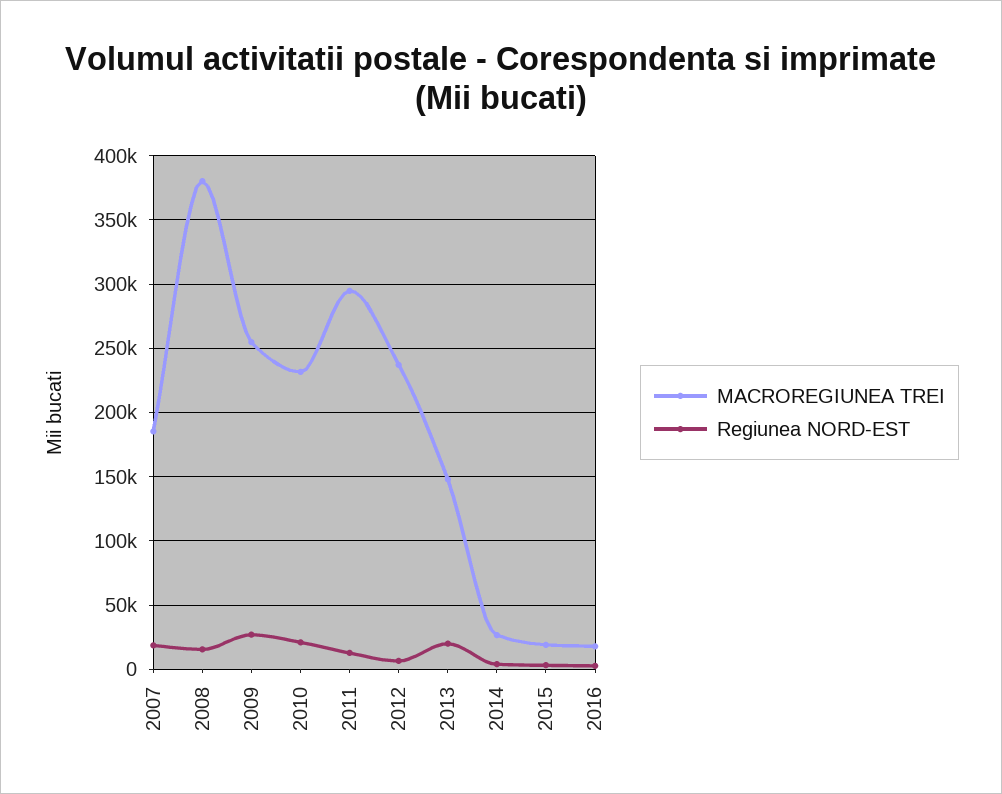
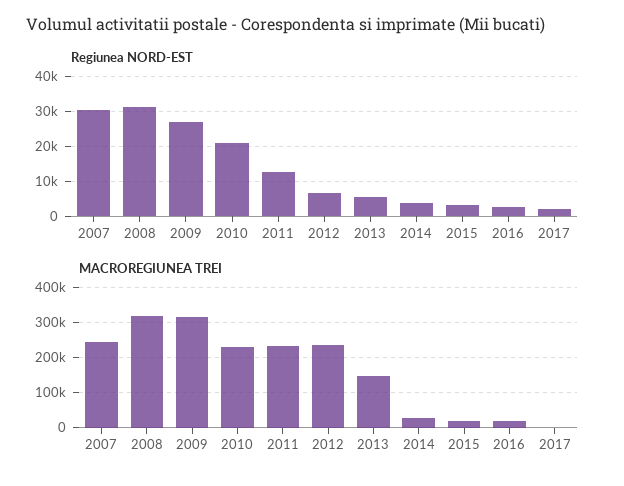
MACROREGIUNEA TREI, 2007: 185000 -> 240000
Regiunea NORD-EST, 2007: 20000 -> 30000
MACROREGIUNEA TREI, 2008: 380000 -> 320000
Regiunea NORD-EST, 2008: 15000 -> 32000
MACROREGIUNEA TREI, 2009: 255000 -> 320000
MACROREGIUNEA TREI, 2011: 295000 -> 240000
Regiunea NORD-EST, 2013: 20000 -> 6000
Regiunea NORD-EST, 2017: none -> 2000
MACROREGIUNEA TREI, 2017: none -> 0

